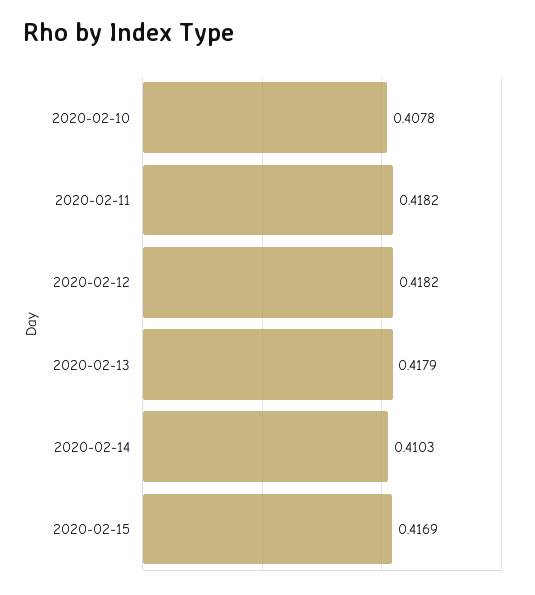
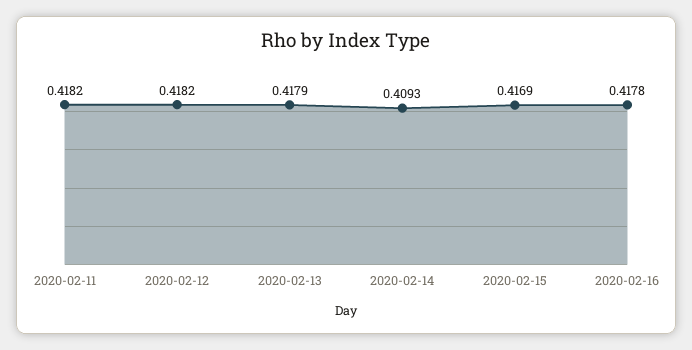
2020-02-10: 0.4078 -> none
2020-02-14: 0.4103 -> 0.4093
2020-02-16: none -> 0.4178

